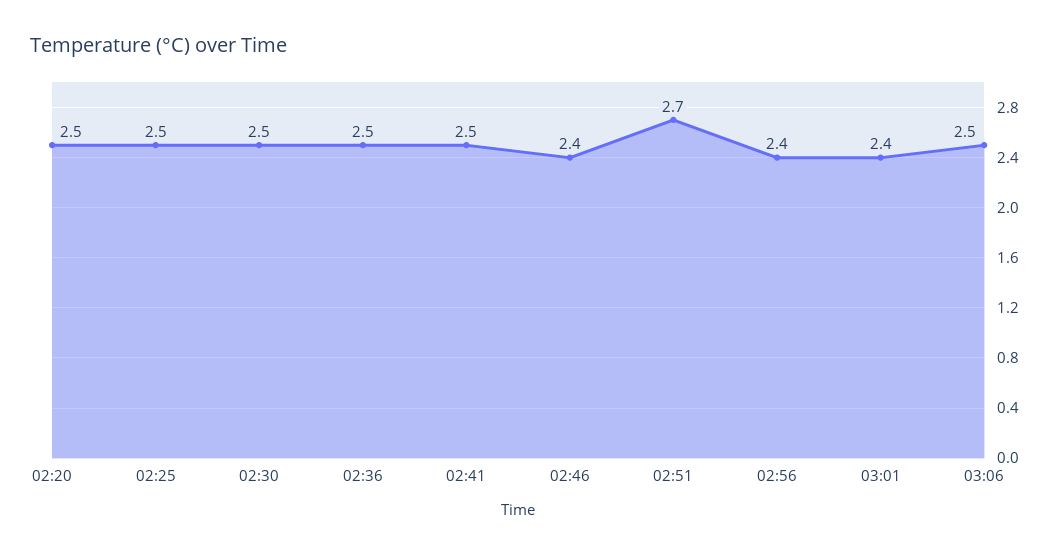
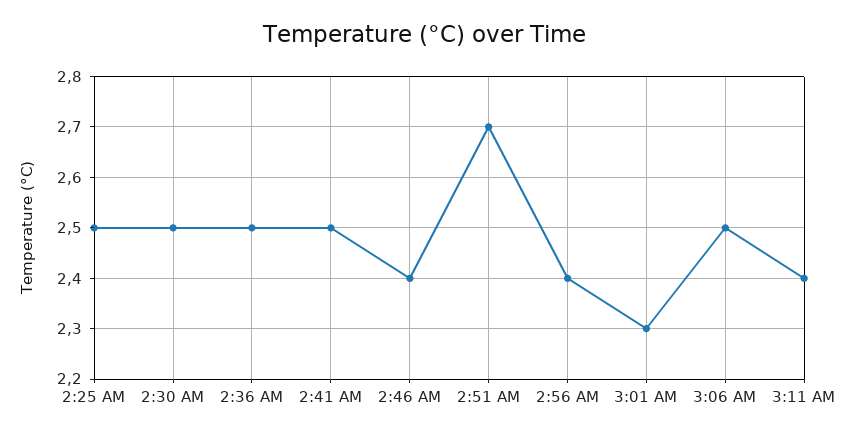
02:20: 2.5 -> none
03:01: 2.4 -> 2.3
3:11 AM: none -> 2.4

